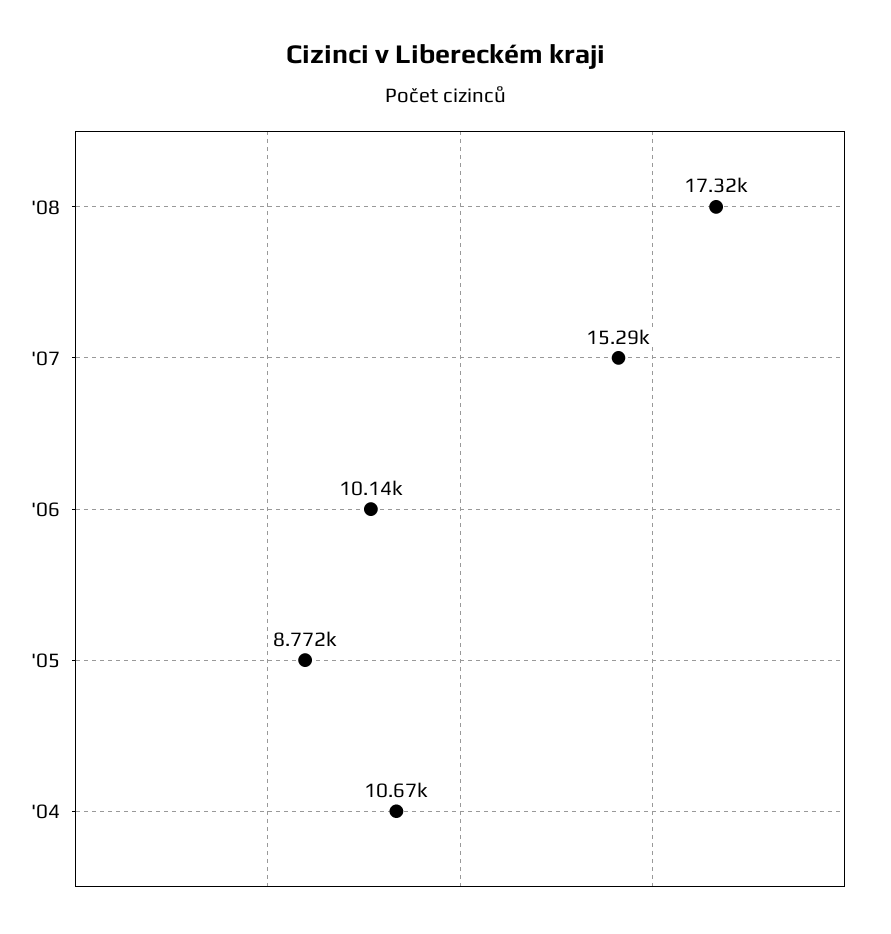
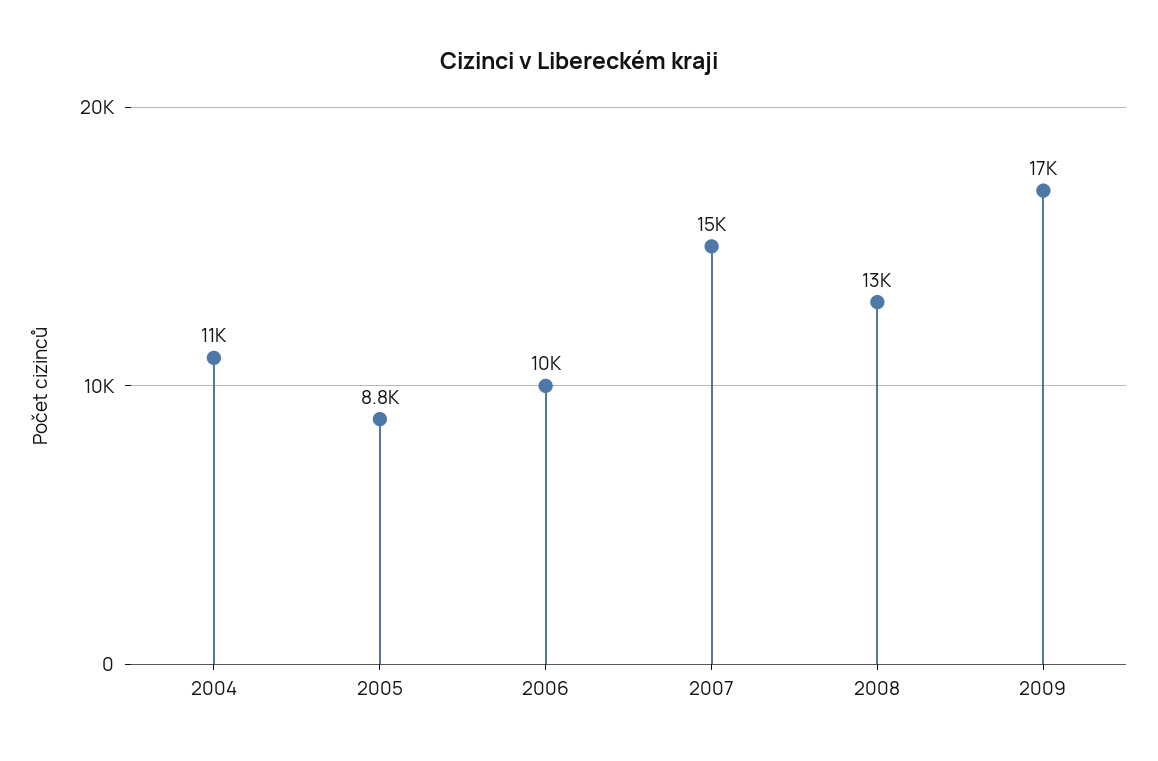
'08: 17320 -> 13000
2009: none -> 17000

